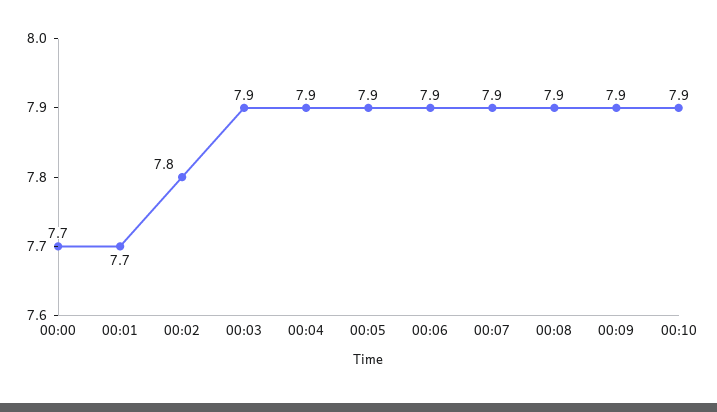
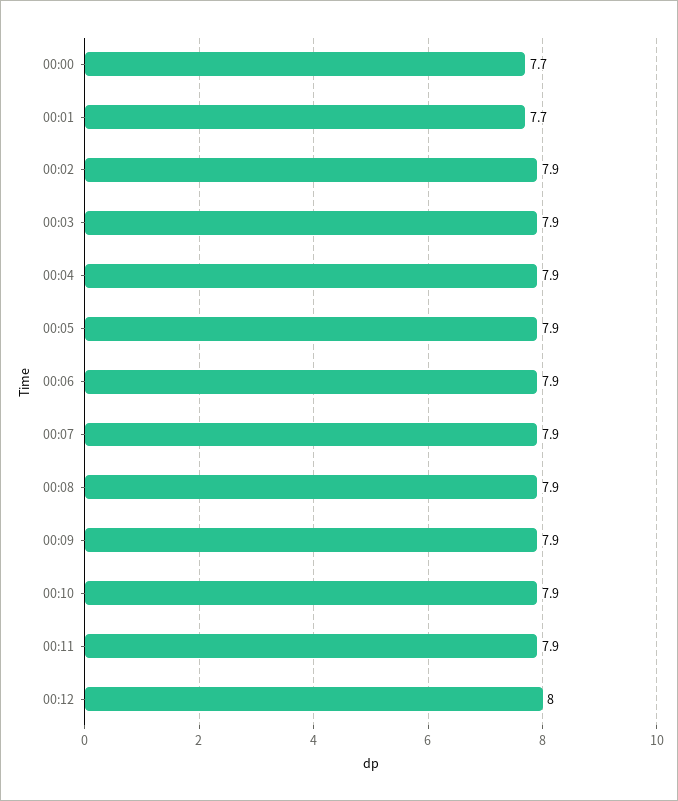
00:02: 7.8 -> 7.9
00:11: none -> 7.9
00:12: none -> 8

